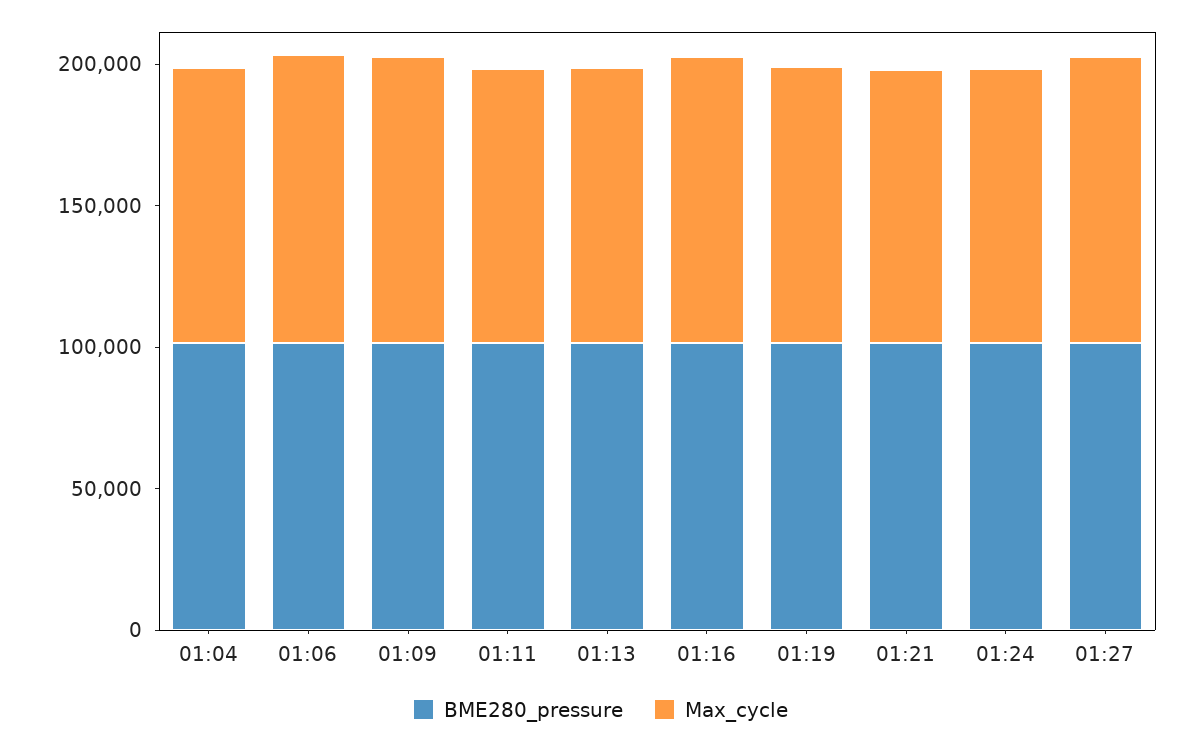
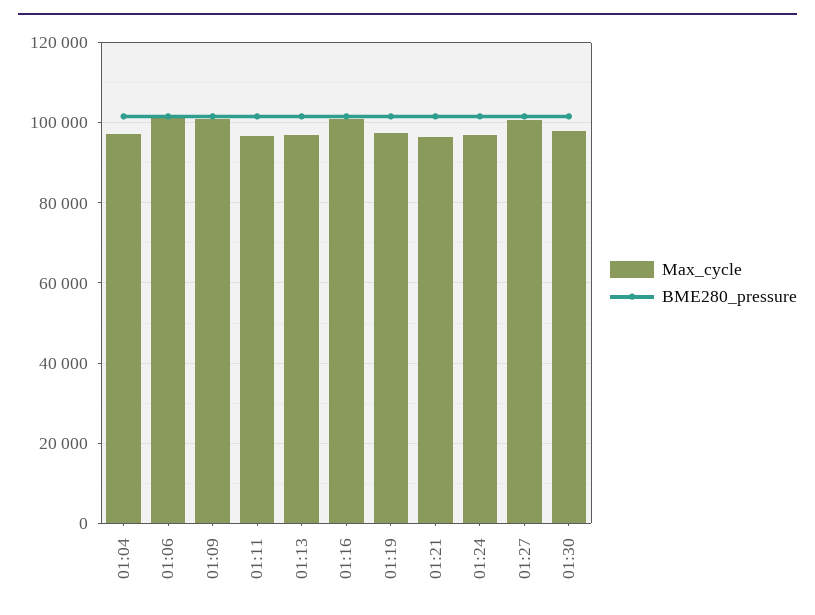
Max_cycle, 01:30: none -> 98000
BME280_pressure, 01:30: none -> 102000

